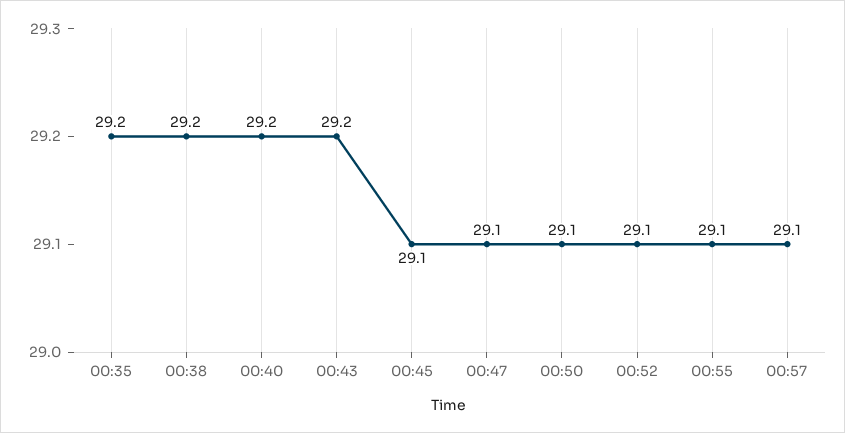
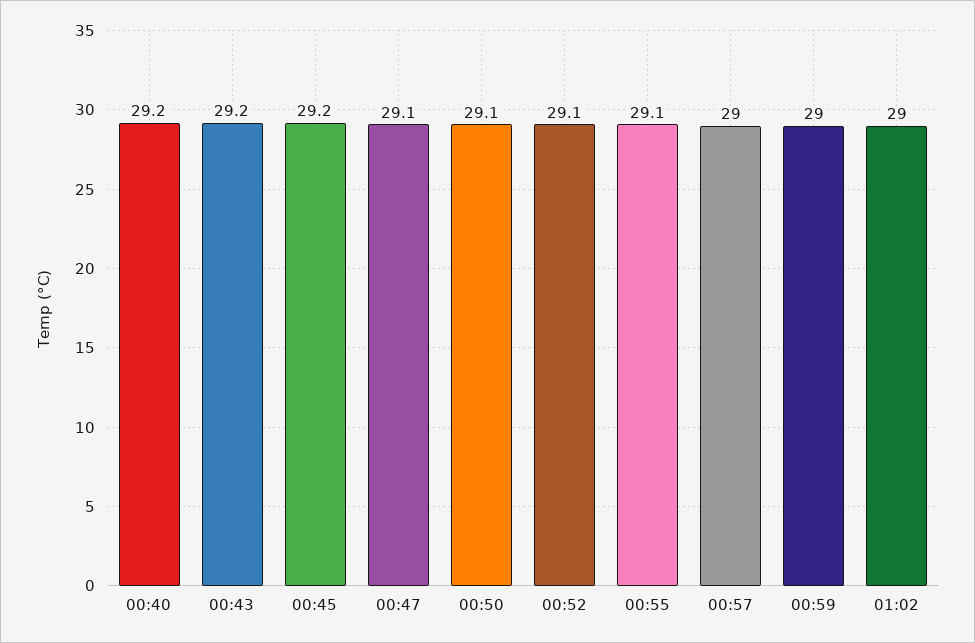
00:35: 29.2 -> none
00:38: 29.2 -> none
00:45: 29.1 -> 29.2
00:57: 29.1 -> 29
00:59: none -> 29
01:02: none -> 29

